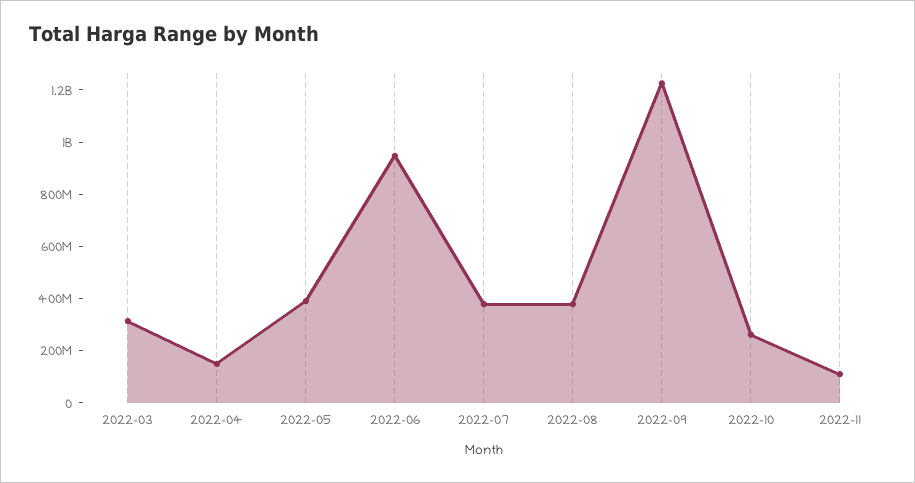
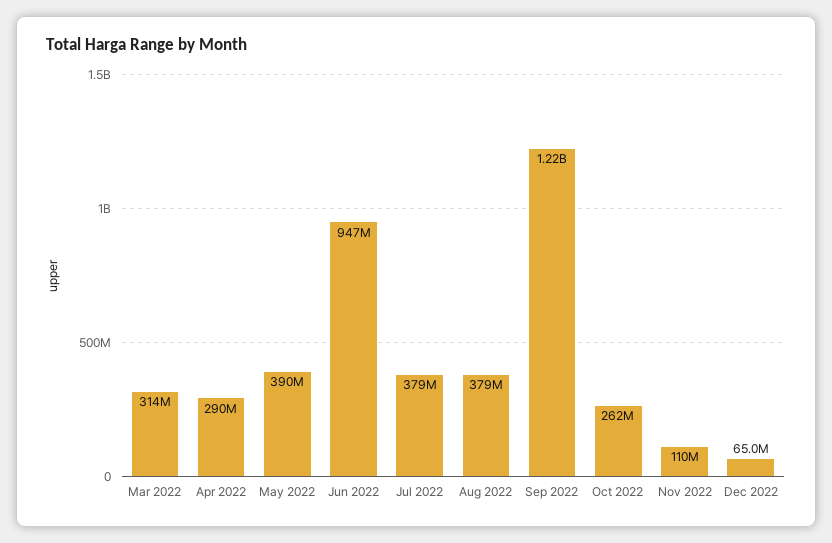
2022-04: 150000000 -> 290000000
Dec 2022: none -> 65000000

